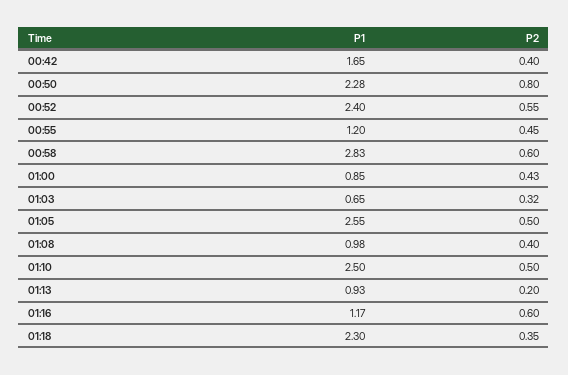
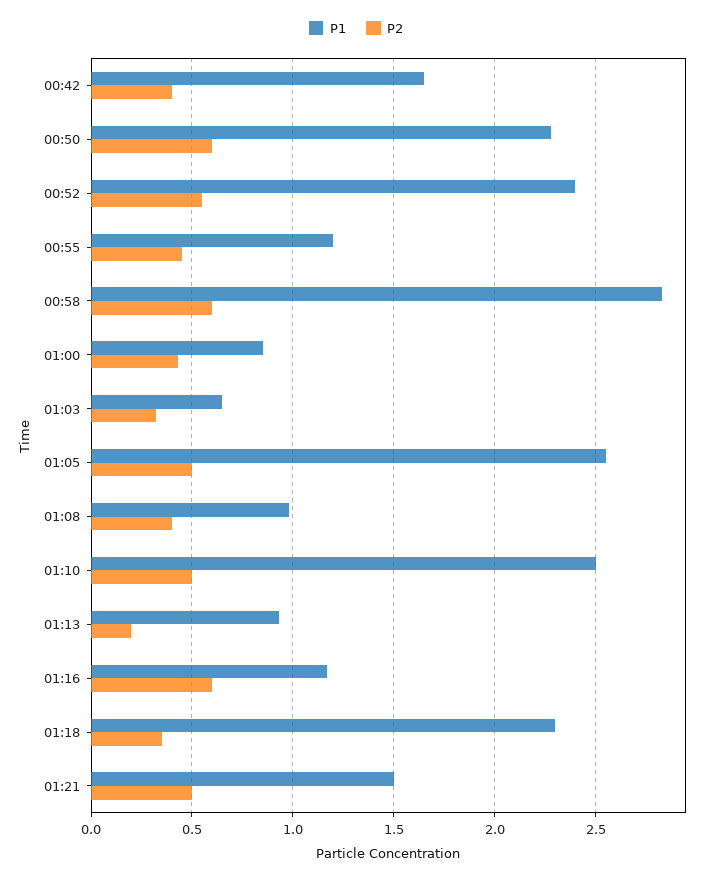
P2, 00:50: 0.8 -> 0.6
P1, 01:21: none -> 1.5
P2, 01:21: none -> 0.5

